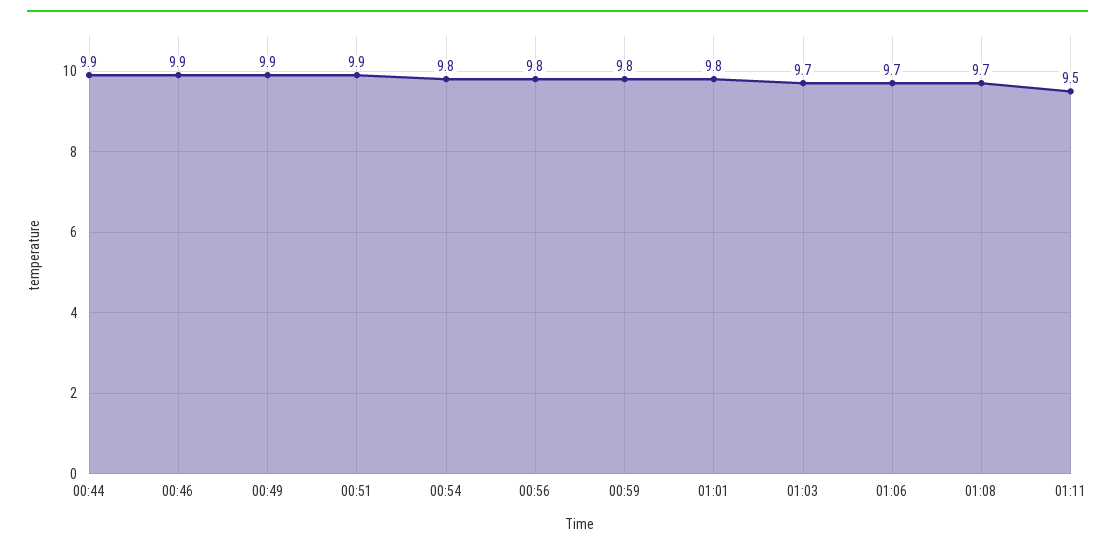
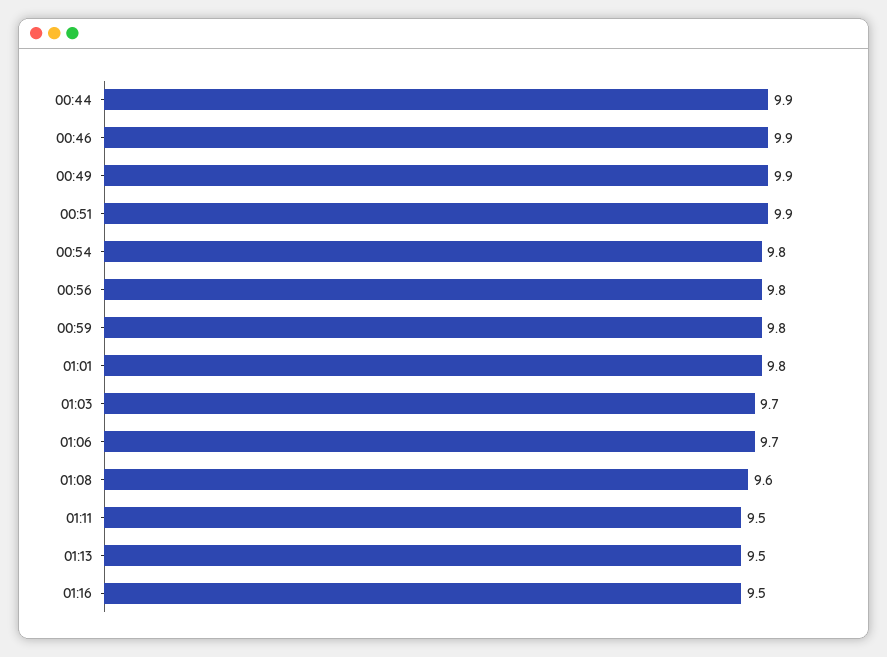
01:08: 9.7 -> 9.6
01:13: none -> 9.5
01:16: none -> 9.5

